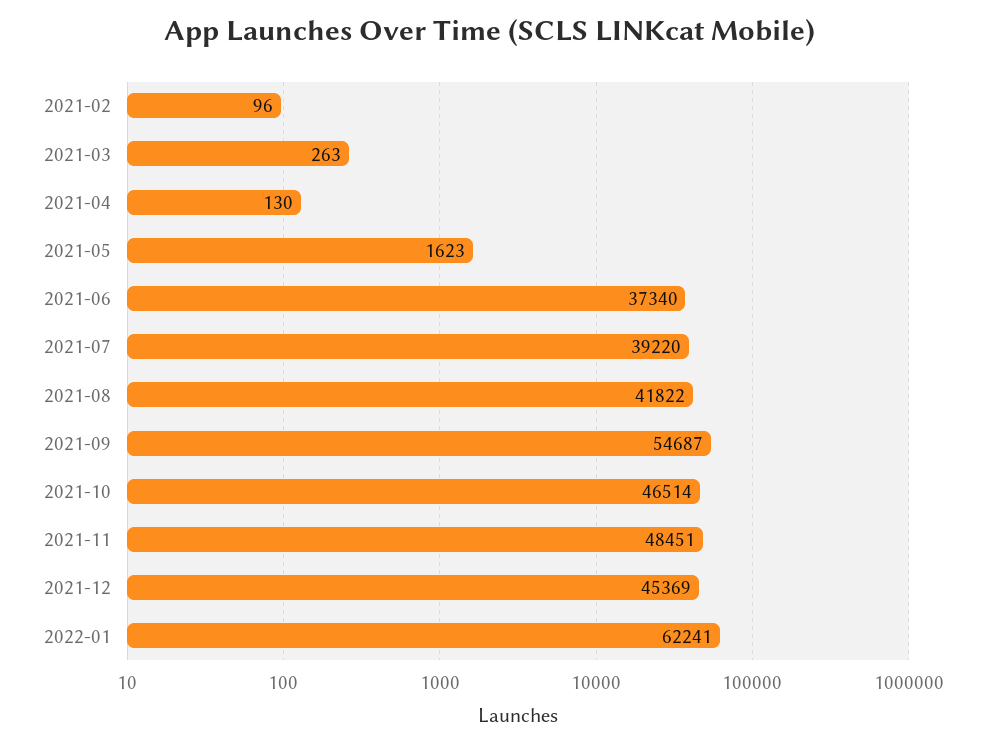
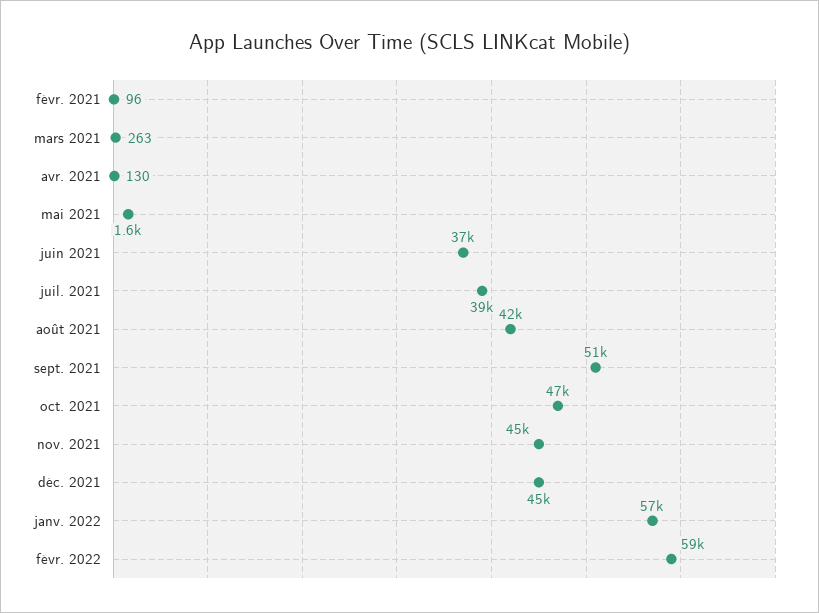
2021-09: 54687 -> 51000
2021-11: 48451 -> 45000
2022-01: 62241 -> 57000
févr. 2022: none -> 59000

